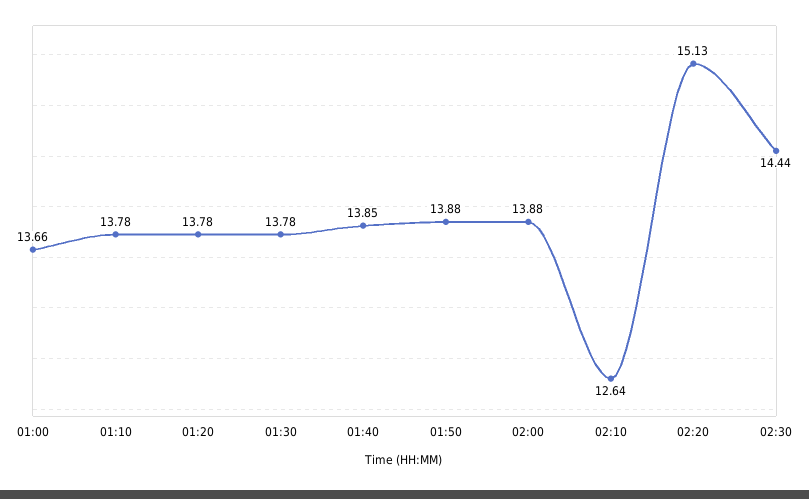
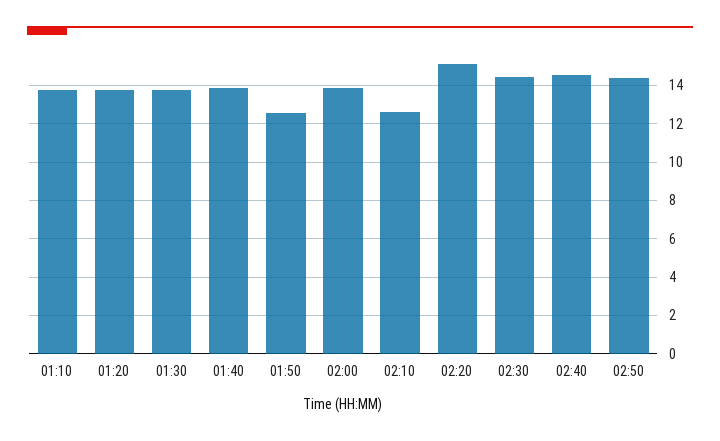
01:00: 13.66 -> none
01:50: 13.88 -> 12.5
02:40: none -> 14.5
02:50: none -> 14.5

